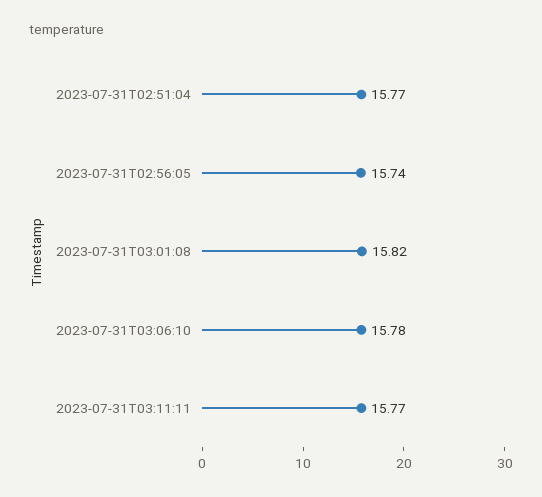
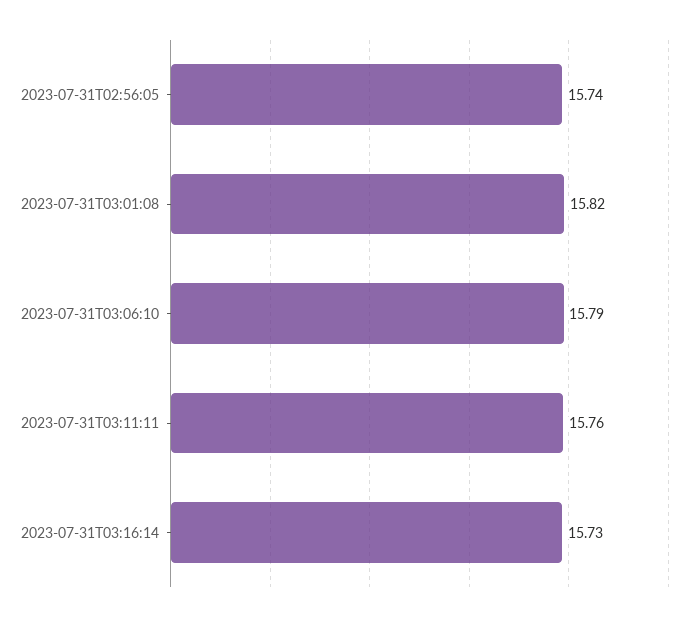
2023-07-31T02:51:04: 15.77 -> none
2023-07-31T03:06:10: 15.78 -> 15.79
2023-07-31T03:11:11: 15.77 -> 15.76
2023-07-31T03:16:14: none -> 15.73

